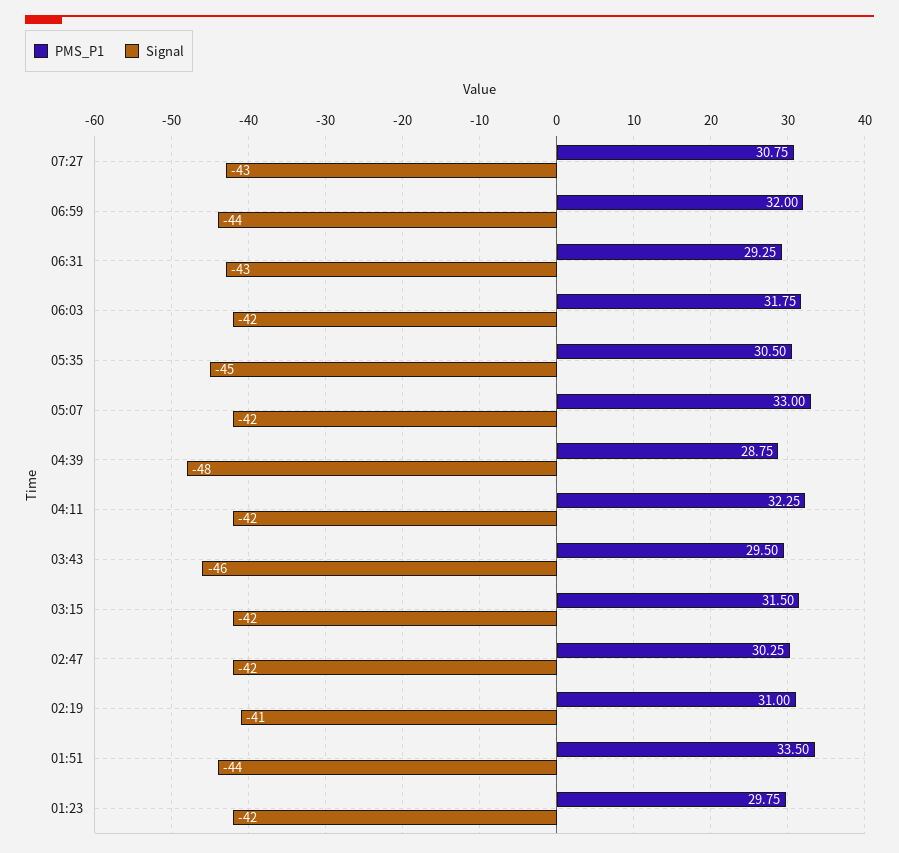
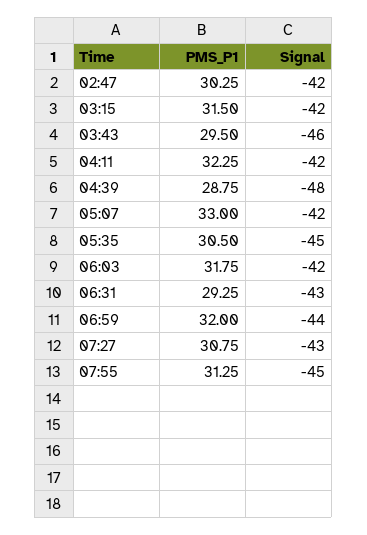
PMS_P1, 02:19: 31 -> none
Signal, 02:19: -41 -> none
PMS_P1, 01:51: 33.5 -> none
Signal, 01:51: -44 -> none
PMS_P1, 01:23: 29.75 -> none
Signal, 01:23: -42 -> none
PMS_P1, 07:55: none -> 31.25
Signal, 07:55: none -> -45

